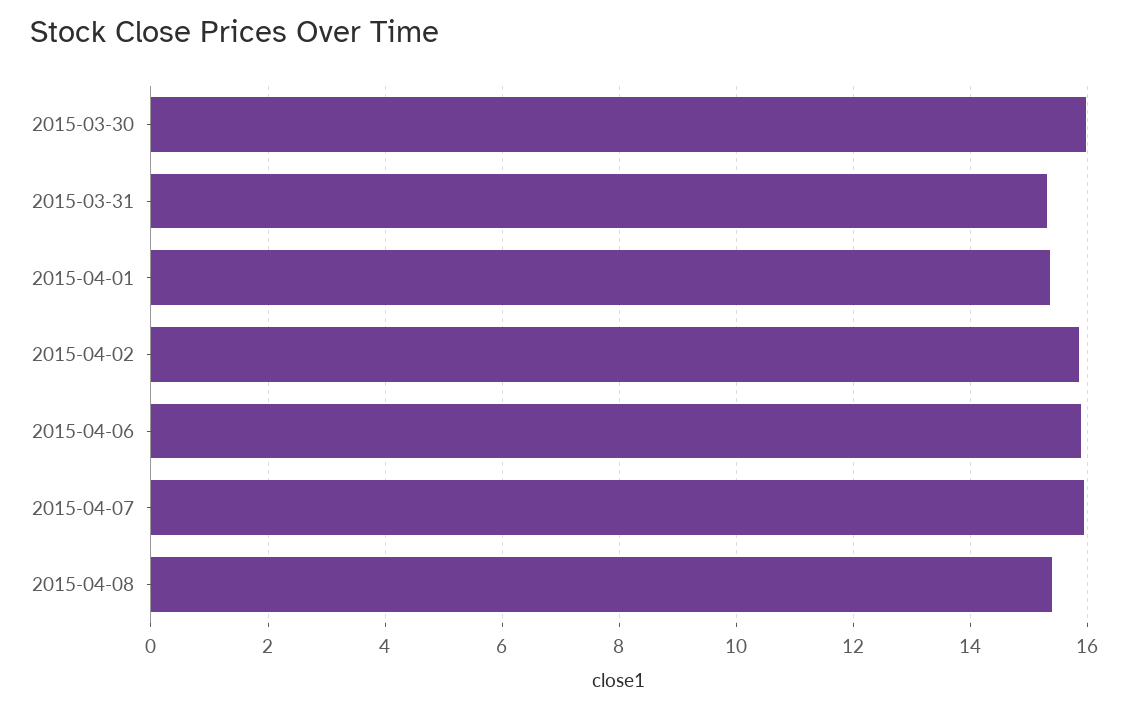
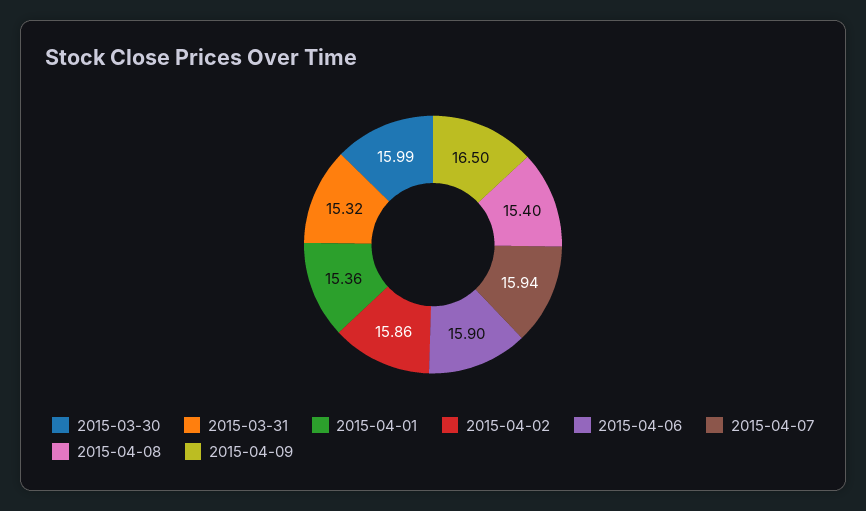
2015-04-09: none -> 16.5

